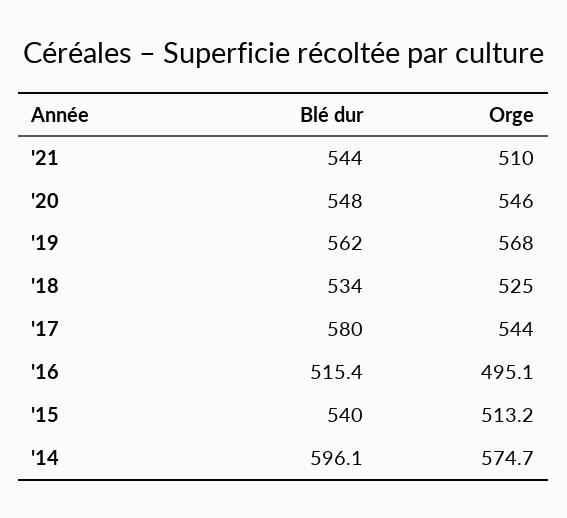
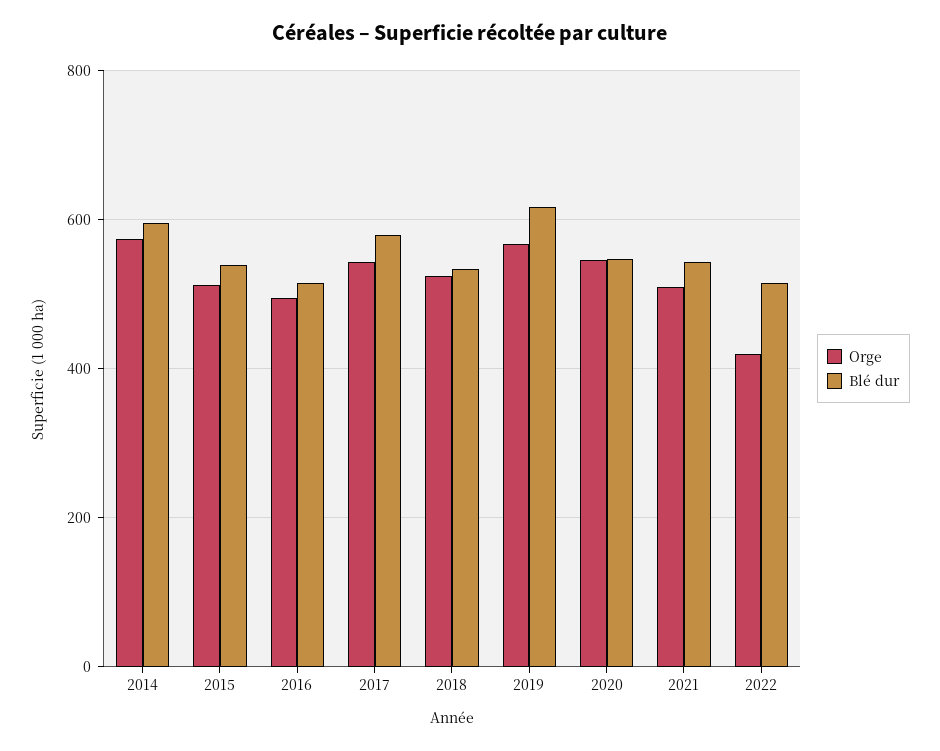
Blé dur, '19: 562 -> 620
Orge, 2022: none -> 420
Blé dur, 2022: none -> 520

